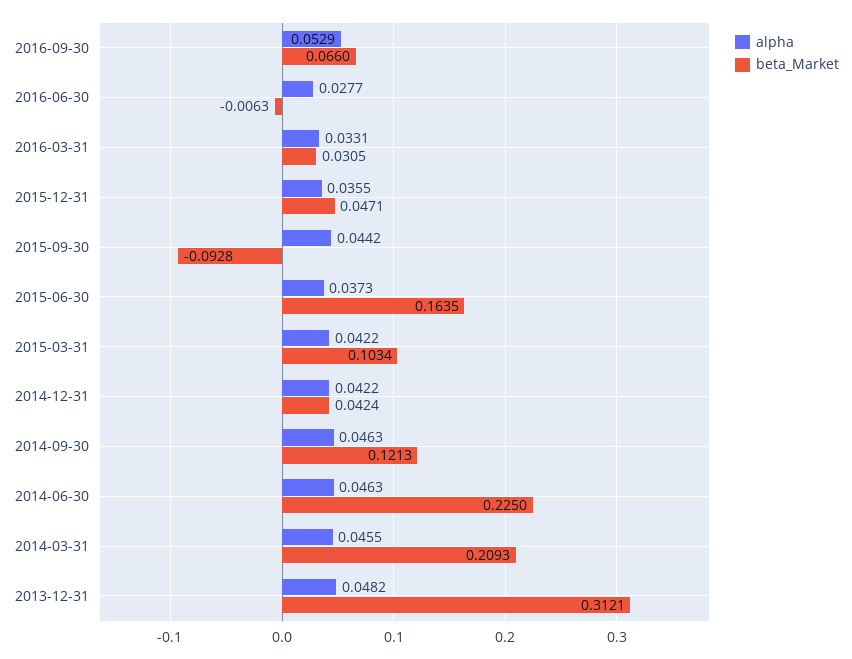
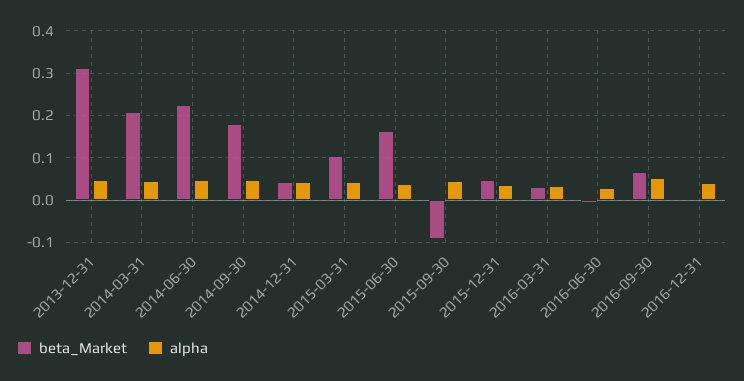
beta_Market, 2014-09-30: 0.1213 -> 0.18
beta_Market, 2016-12-31: none -> 0
alpha, 2016-12-31: none -> 0.04

